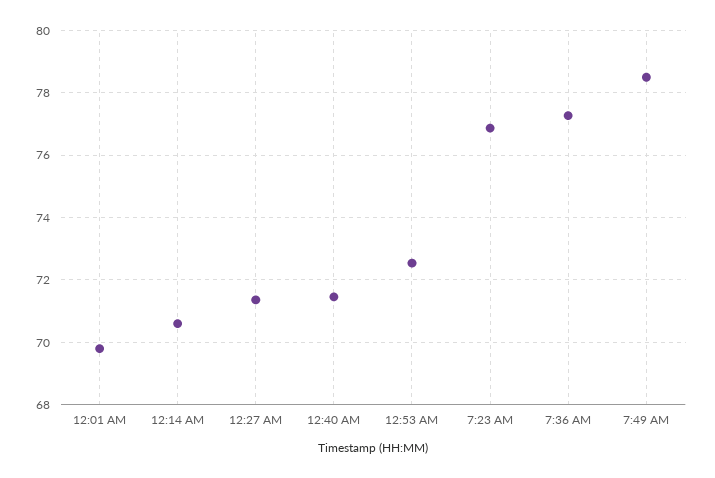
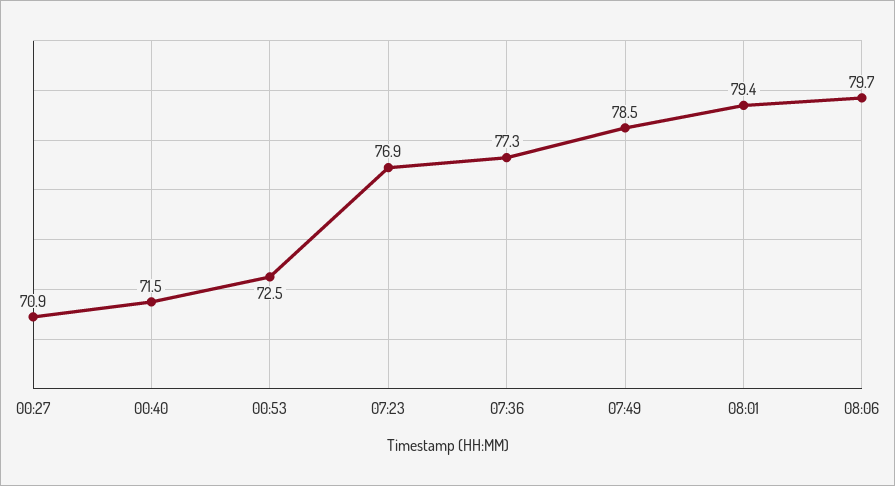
12:01 AM: 69.8 -> none
12:14 AM: 70.6 -> none
12:27 AM: 71.4 -> 70.9
08:01: none -> 79.4
08:06: none -> 79.7

